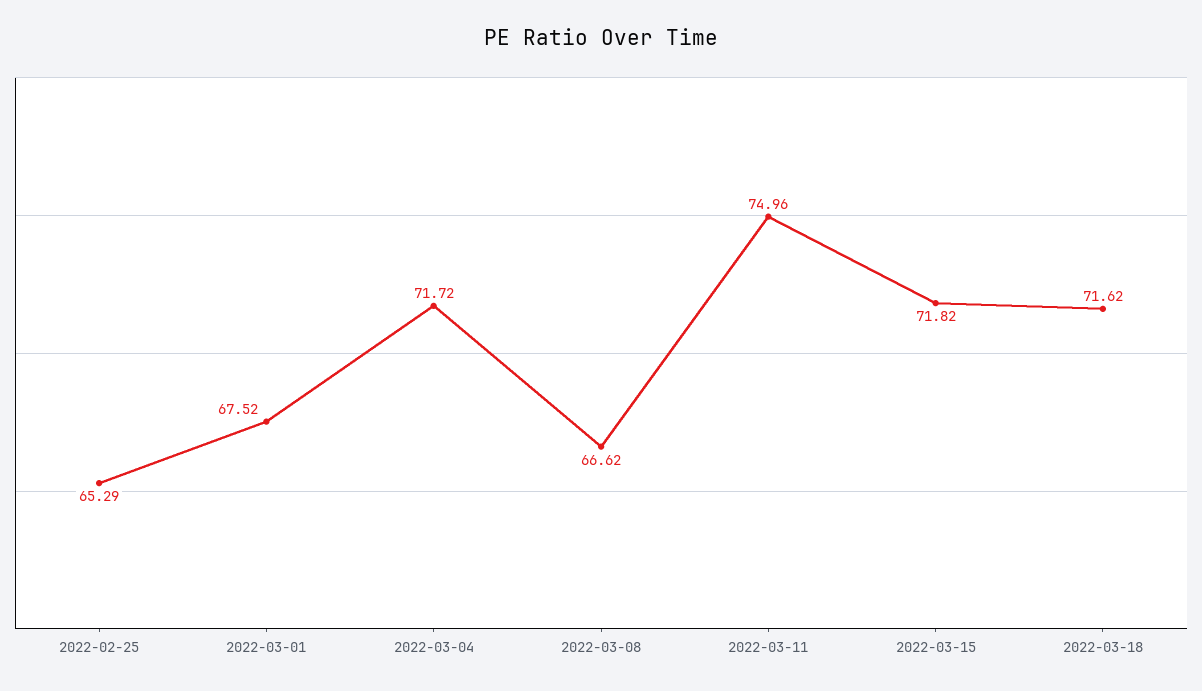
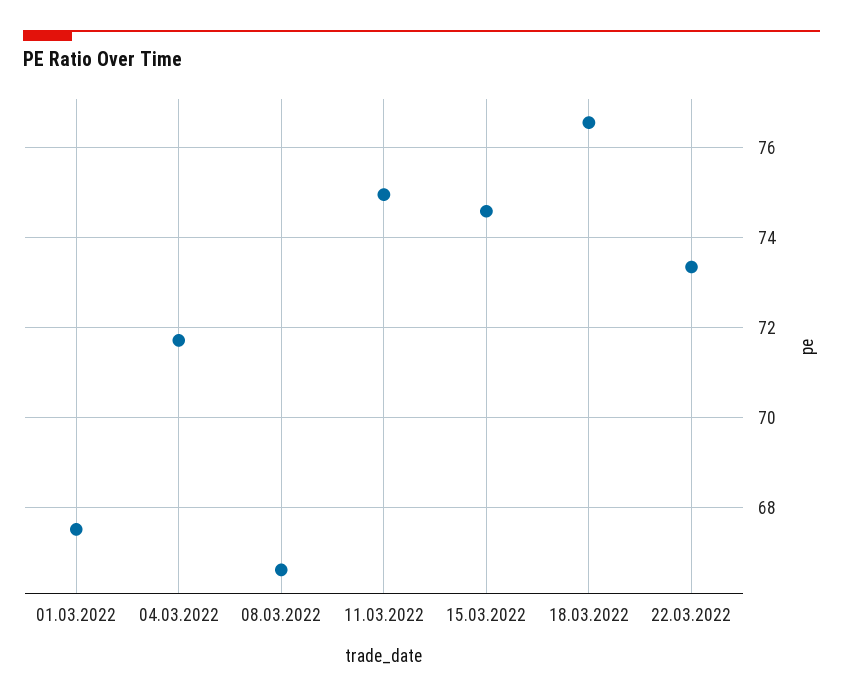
2022-02-25: 65.29 -> none
2022-03-15: 71.82 -> 74.6
2022-03-18: 71.62 -> 76.6
22.03.2022: none -> 73.4

